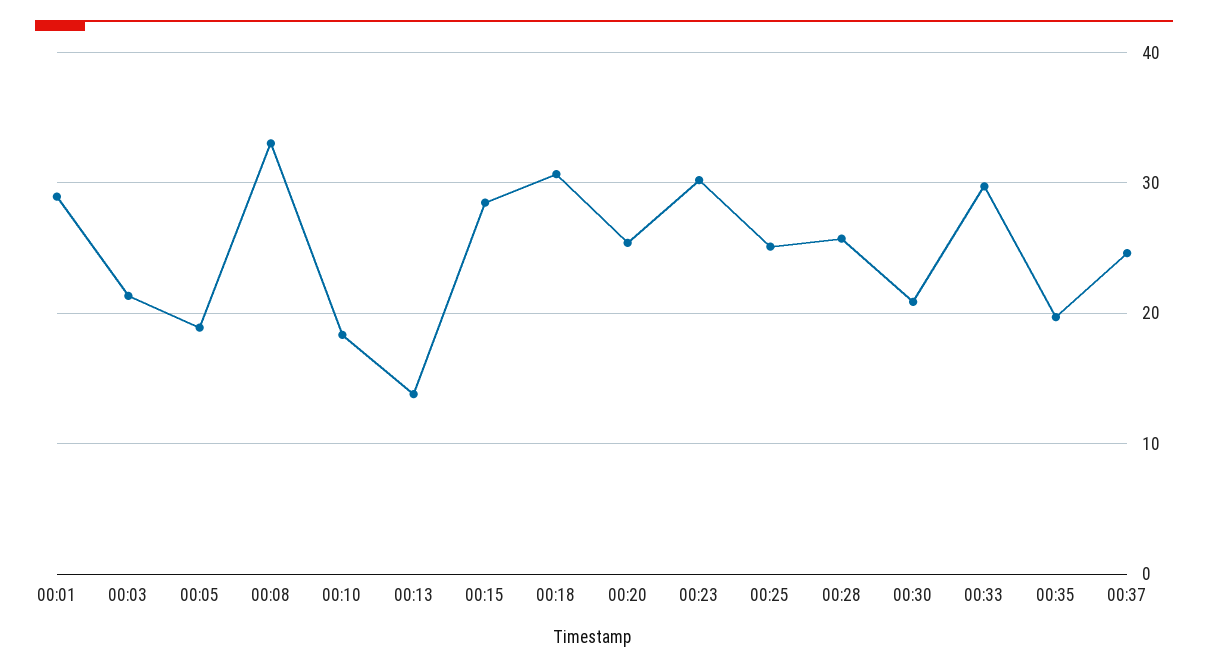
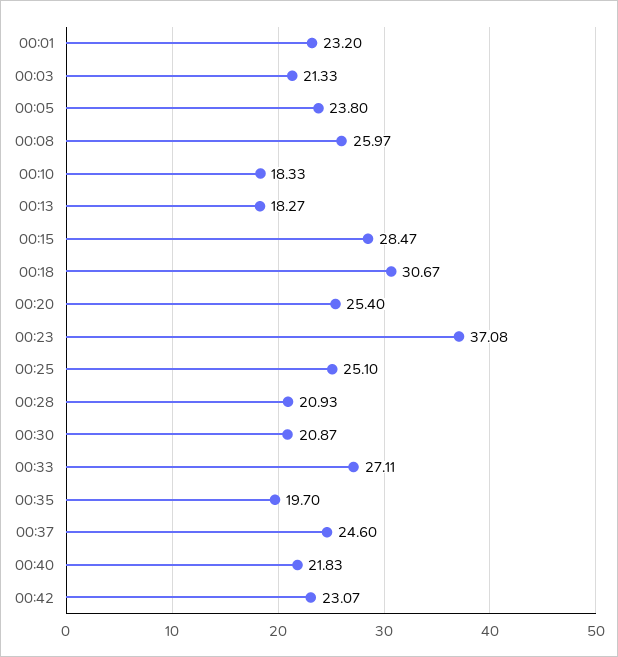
00:01: 29 -> 23.2
00:05: 19 -> 23.8
00:08: 33 -> 25.97
00:13: 14 -> 18.27
00:23: 30 -> 37.08
00:28: 26 -> 20.93
00:33: 30 -> 27.11
00:40: none -> 21.83
00:42: none -> 23.07

